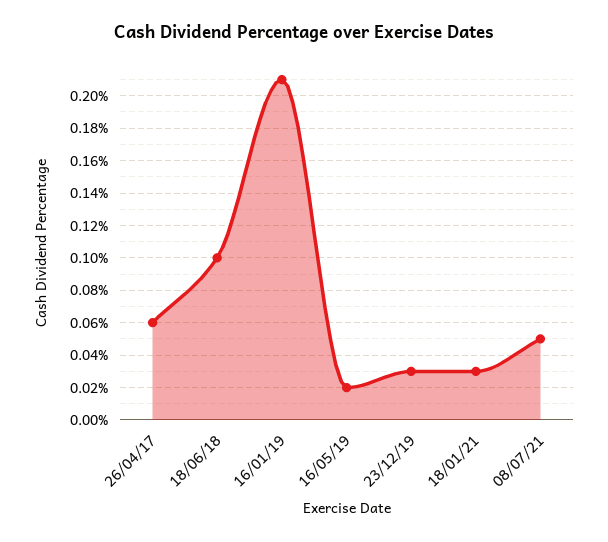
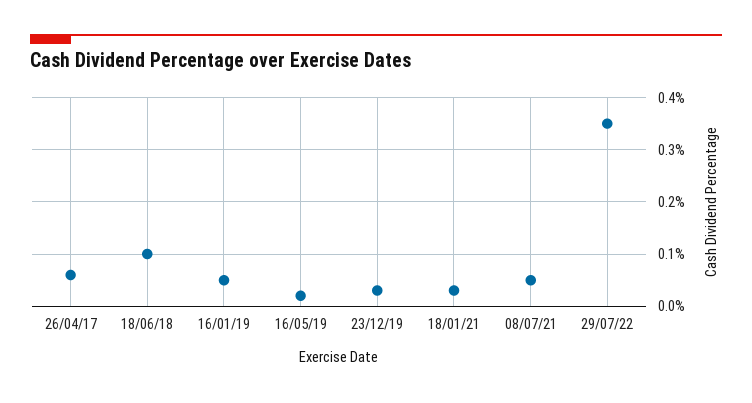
16/01/19: 0.21 -> 0.05
29/07/22: none -> 0.35

